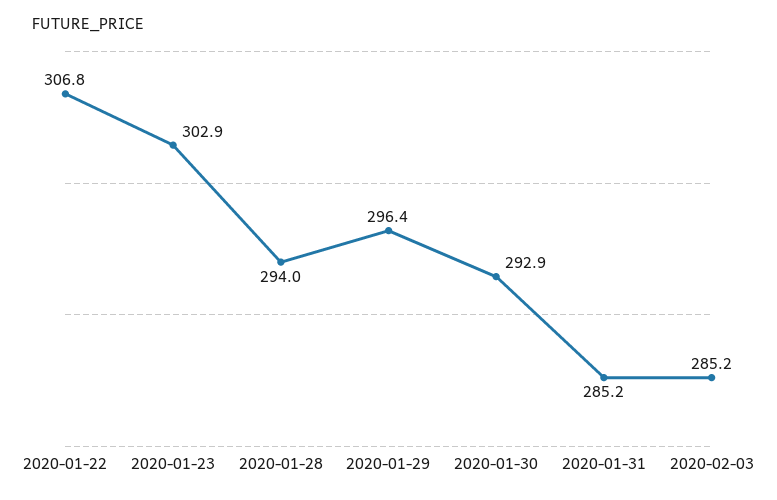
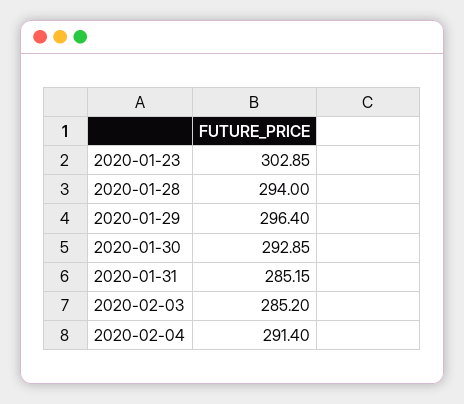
2020-01-22: 306.8 -> none
2020-02-04: none -> 291.4

